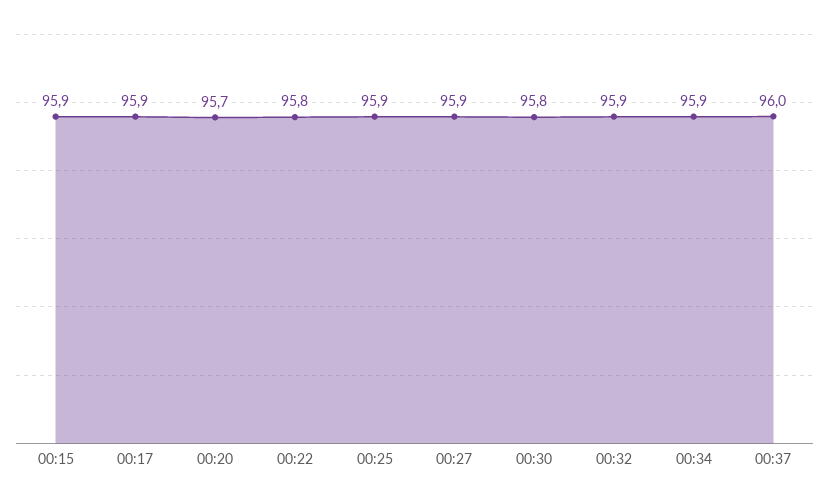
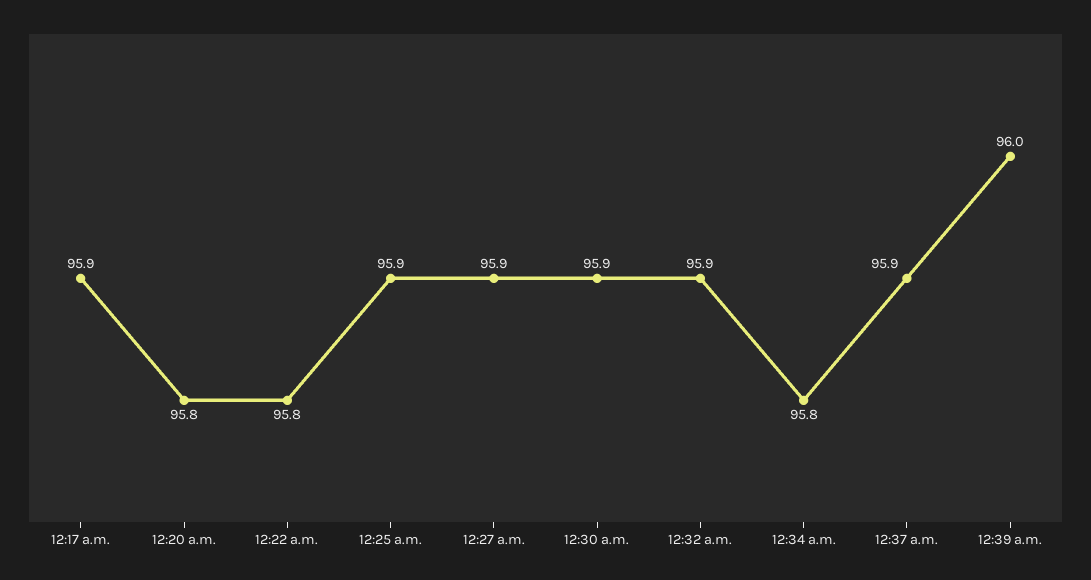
00:15: 95.9 -> none
00:20: 95.7 -> 95.8
00:30: 95.8 -> 95.9
00:34: 95.9 -> 95.8
00:37: 96 -> 95.9
12:39 a.m.: none -> 96

